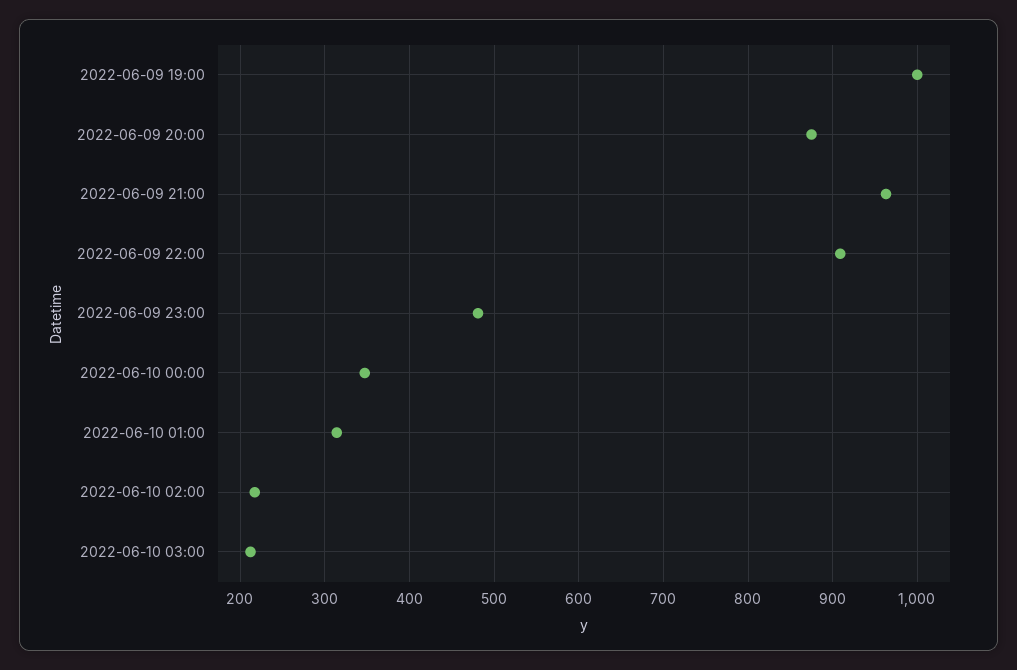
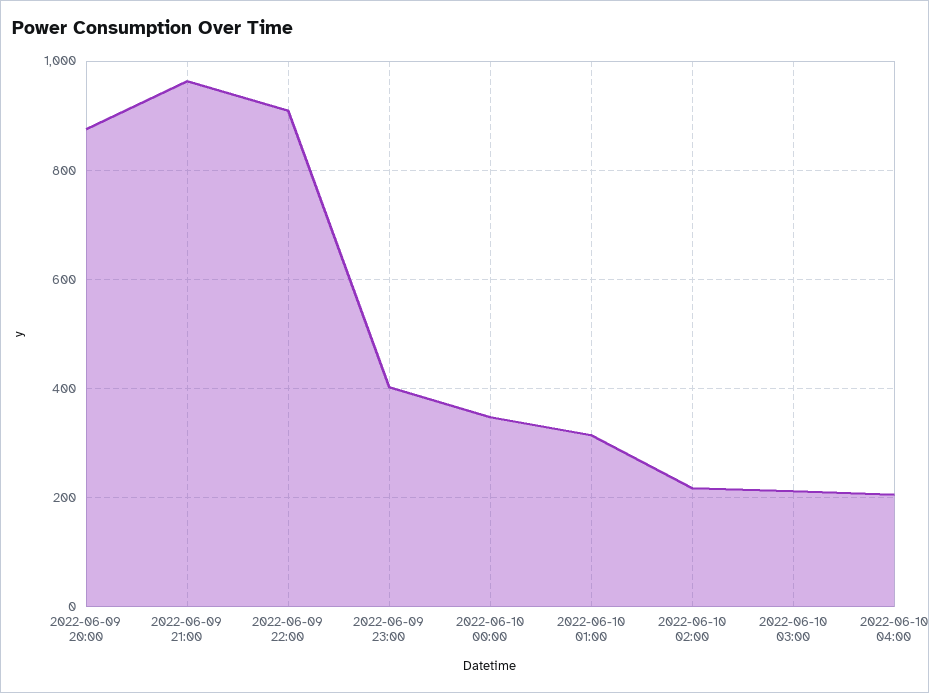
2022-06-09 19:00: 1000 -> none
2022-06-09 23:00: 480 -> 400
2022-06-10 04:00: none -> 200

